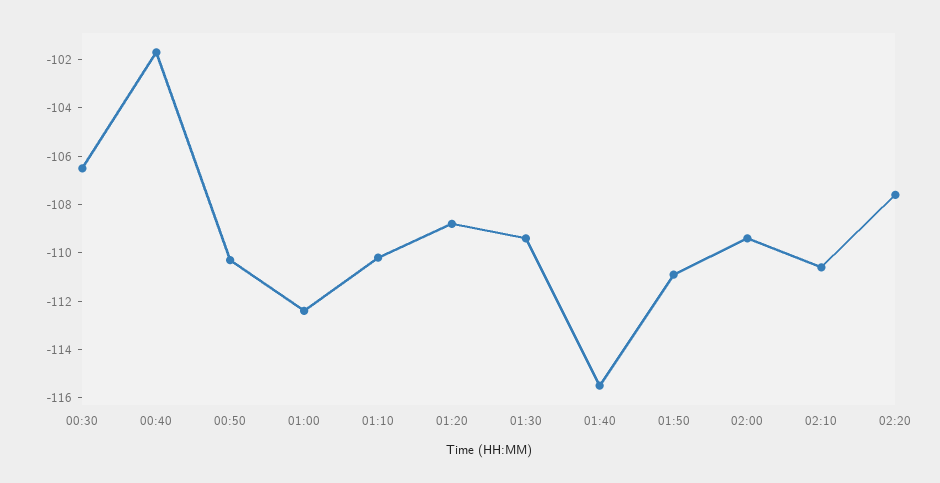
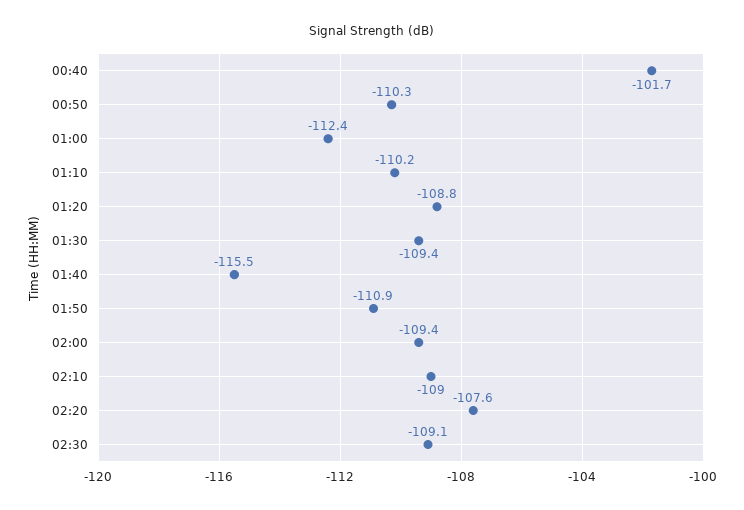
00:30: -106.5 -> none
02:10: -110.5 -> -109
02:30: none -> -109.1

